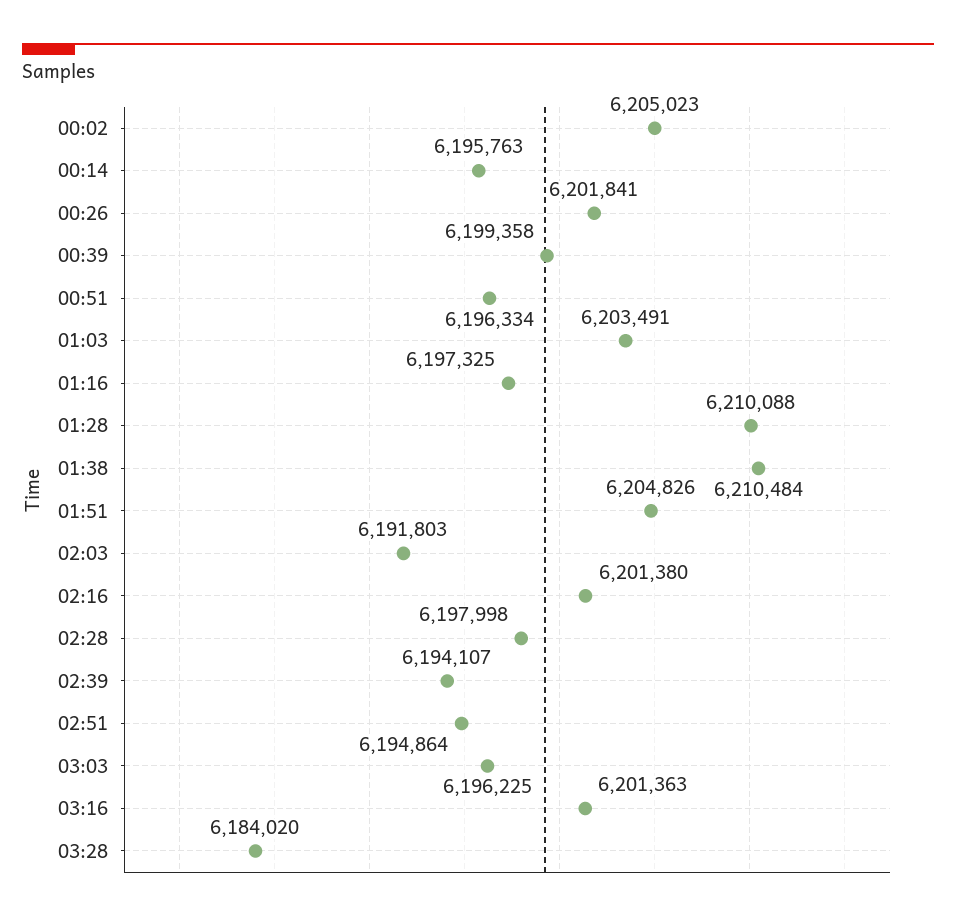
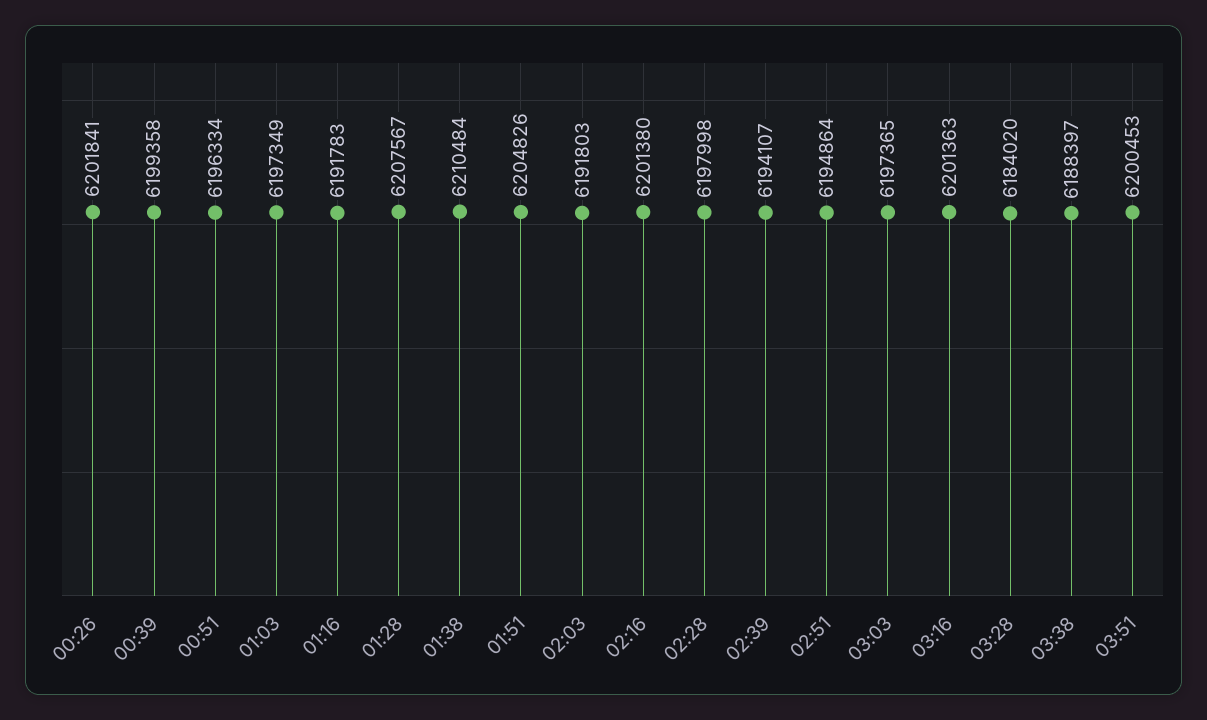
00:02: 6205023 -> none
00:14: 6195763 -> none
01:03: 6203491 -> 6197349
01:16: 6197325 -> 6191783
01:28: 6210088 -> 6207567
03:03: 6196225 -> 6197365
03:38: none -> 6188397
03:51: none -> 6200453

